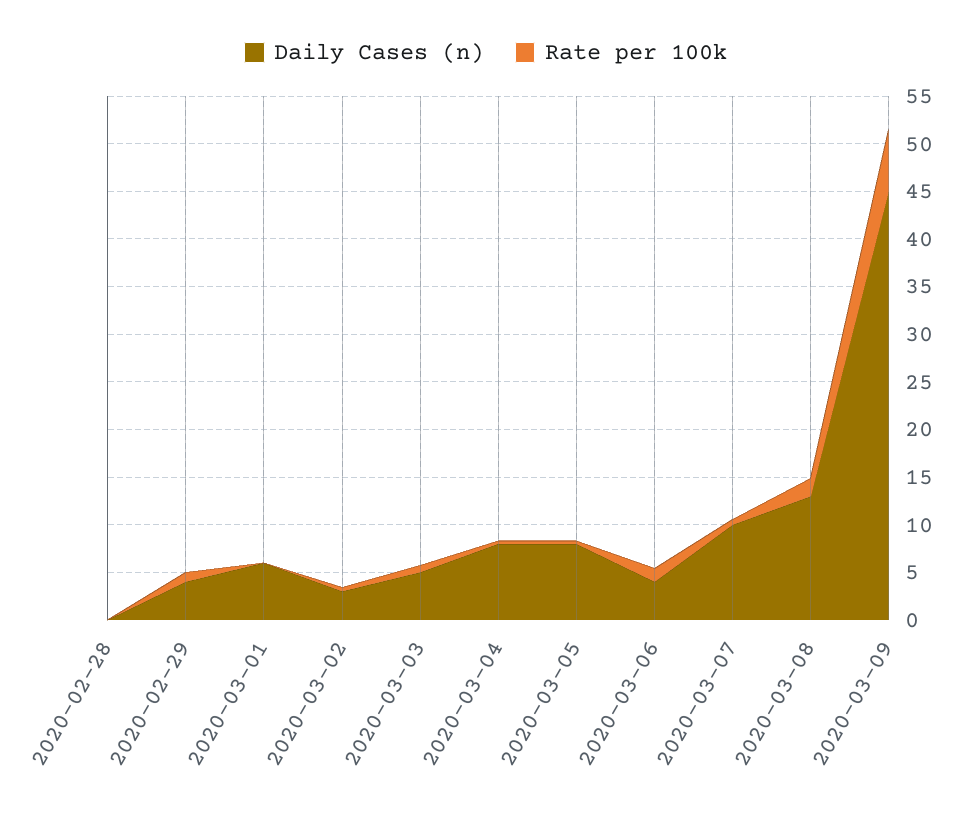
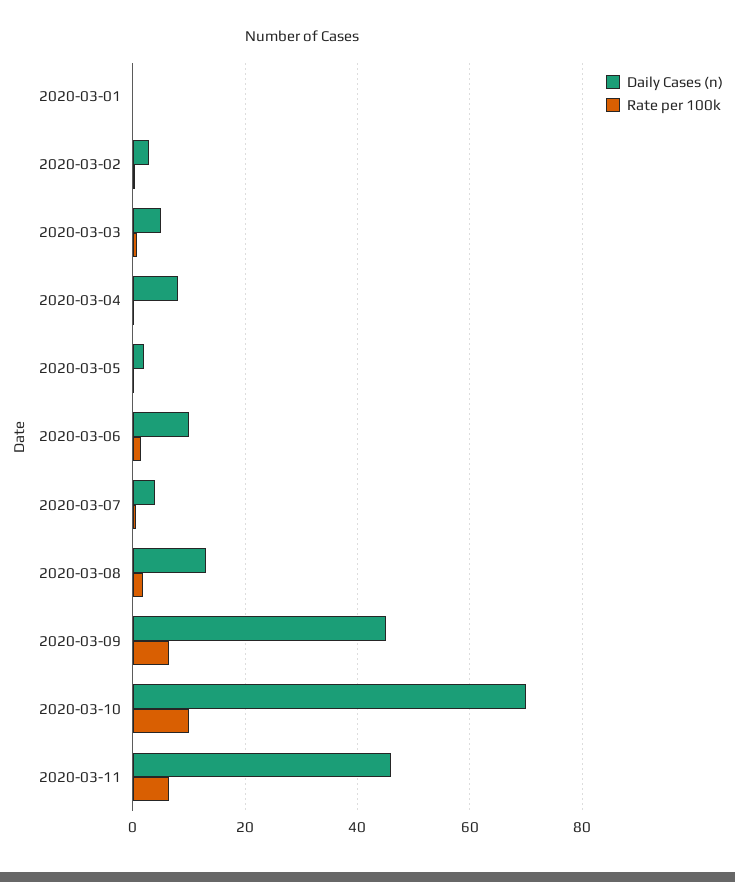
Daily Cases (n), 2020-02-28: 0 -> none
Rate per 100k, 2020-02-28: 0 -> none
Daily Cases (n), 2020-02-29: 4 -> none
Rate per 100k, 2020-02-29: 1 -> none
Daily Cases (n), 2020-03-01: 6 -> 0
Daily Cases (n), 2020-03-05: 8 -> 2
Daily Cases (n), 2020-03-06: 4 -> 10
Daily Cases (n), 2020-03-07: 10 -> 4
Daily Cases (n), 2020-03-10: none -> 70
Rate per 100k, 2020-03-10: none -> 10
Daily Cases (n), 2020-03-11: none -> 46
Rate per 100k, 2020-03-11: none -> 6

